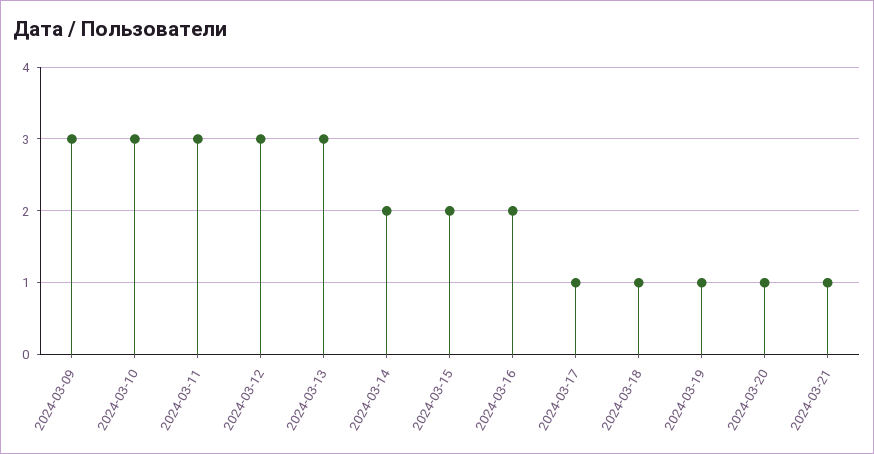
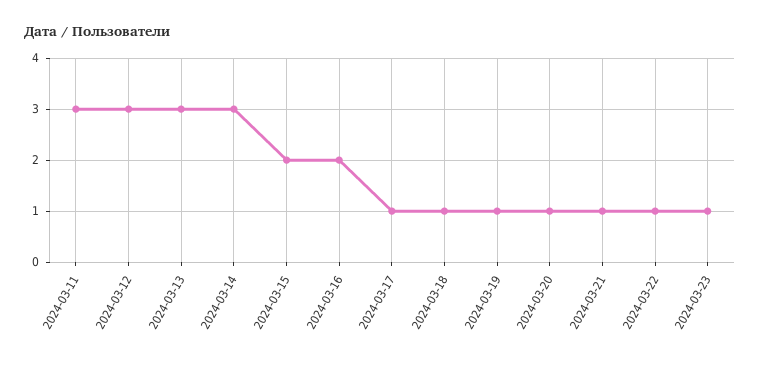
2024-03-09: 3 -> none
2024-03-10: 3 -> none
2024-03-14: 2 -> 3
2024-03-22: none -> 1
2024-03-23: none -> 1

